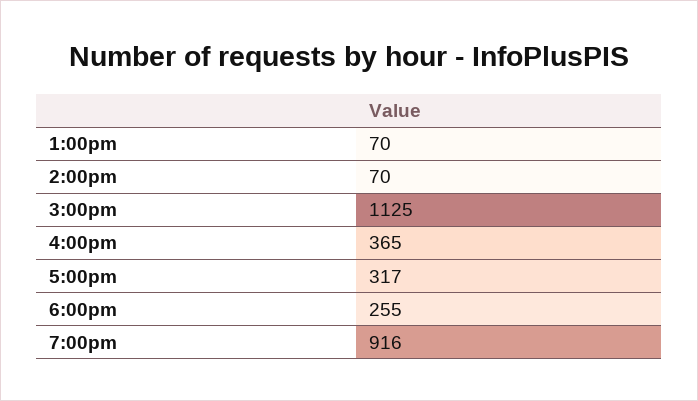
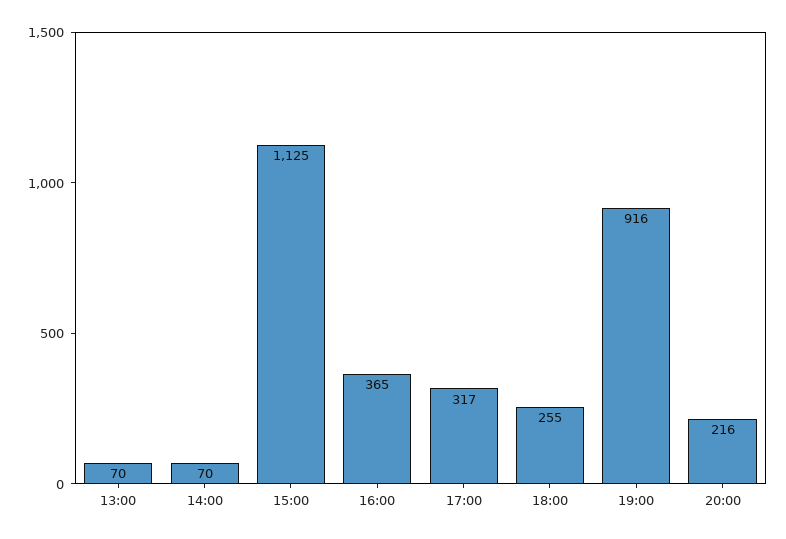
20:00: none -> 216

